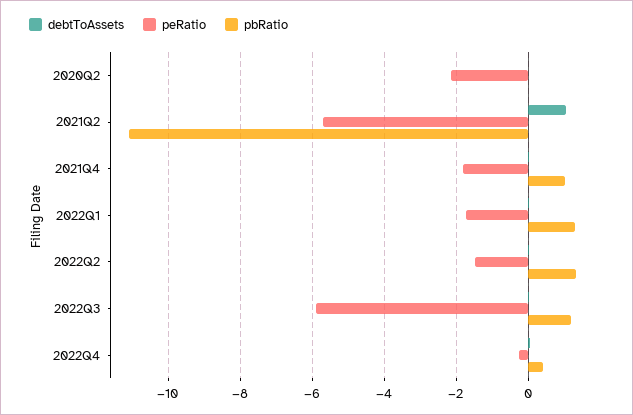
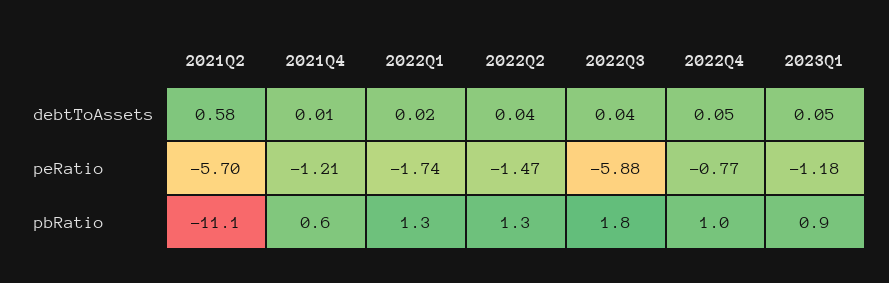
debtToAssets, 2020Q2: 0 -> none
peRatio, 2020Q2: -2.2 -> none
pbRatio, 2020Q2: 0 -> none
debtToAssets, 2021Q2: 1 -> 0.58
peRatio, 2021Q4: -1.8 -> -1.21
pbRatio, 2021Q4: 1 -> 0.6
pbRatio, 2022Q3: 1.2 -> 1.8
peRatio, 2022Q4: -0.2 -> -0.77
pbRatio, 2022Q4: 0.4 -> 1
debtToAssets, 2023Q1: none -> 0.05
peRatio, 2023Q1: none -> -1.18
pbRatio, 2023Q1: none -> 0.9

